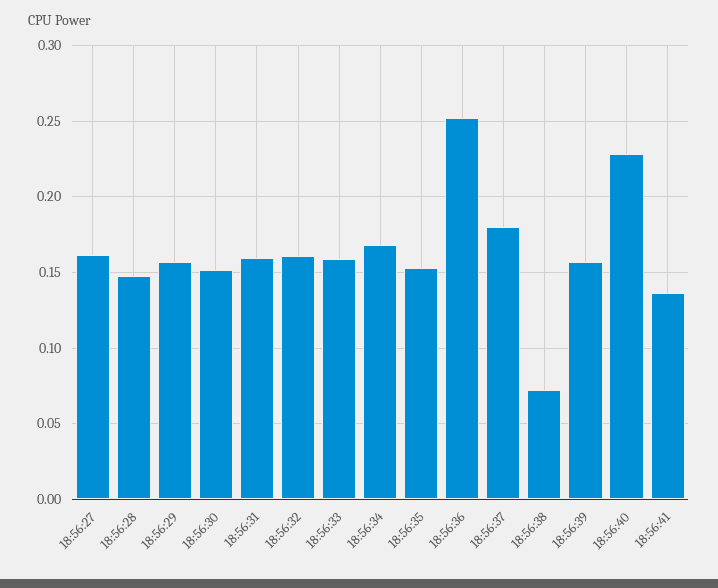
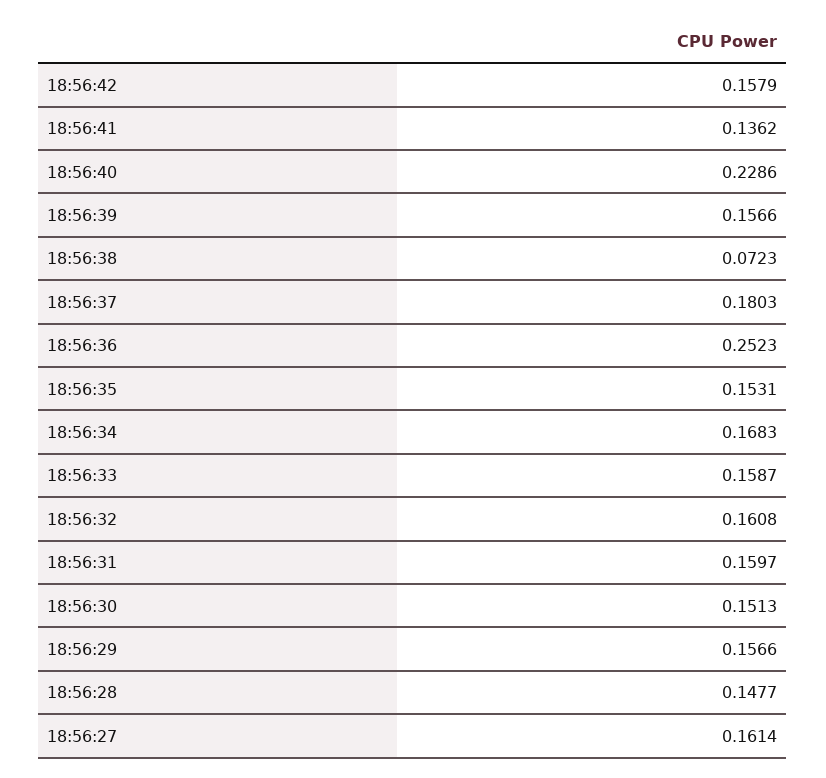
18:56:42: none -> 0.1579

